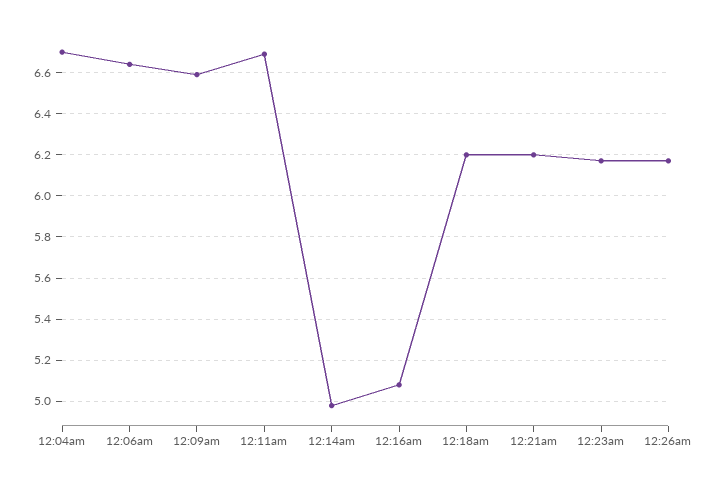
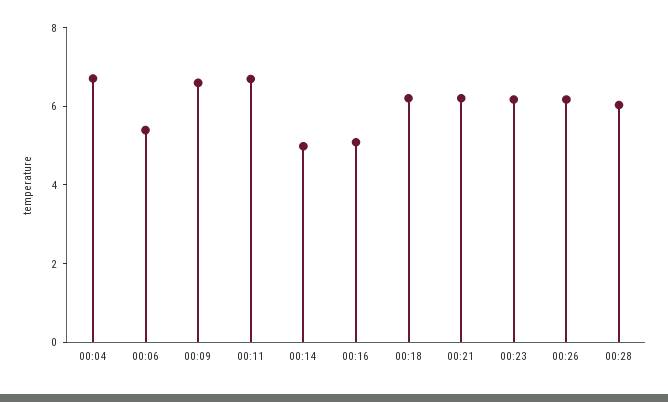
12:06am: 6.65 -> 5.5
00:28: none -> 6

